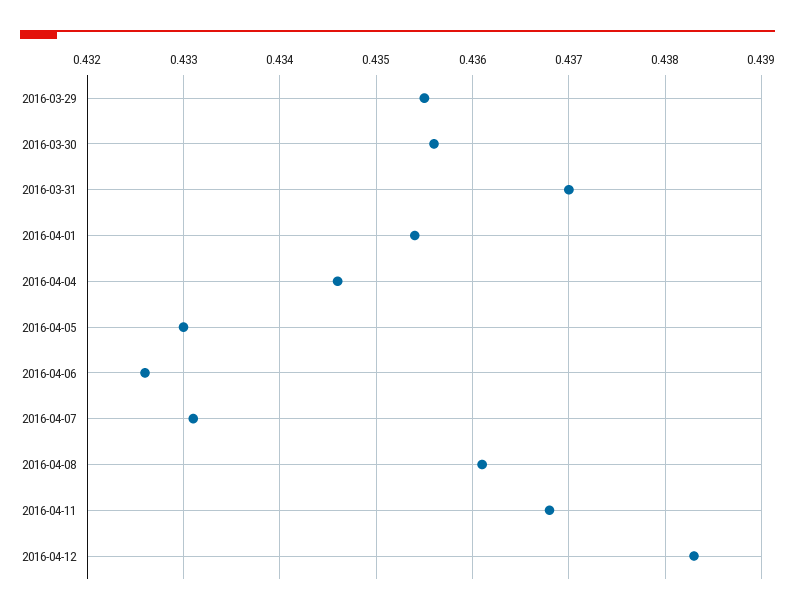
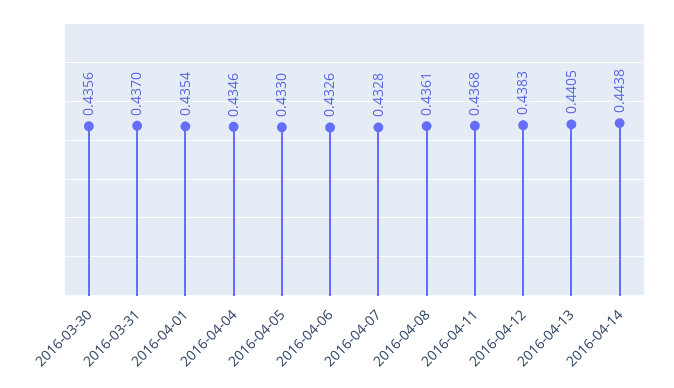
2016-03-29: 0.4355 -> none
2016-04-07: 0.4331 -> 0.4328
2016-04-13: none -> 0.4405
2016-04-14: none -> 0.4438

